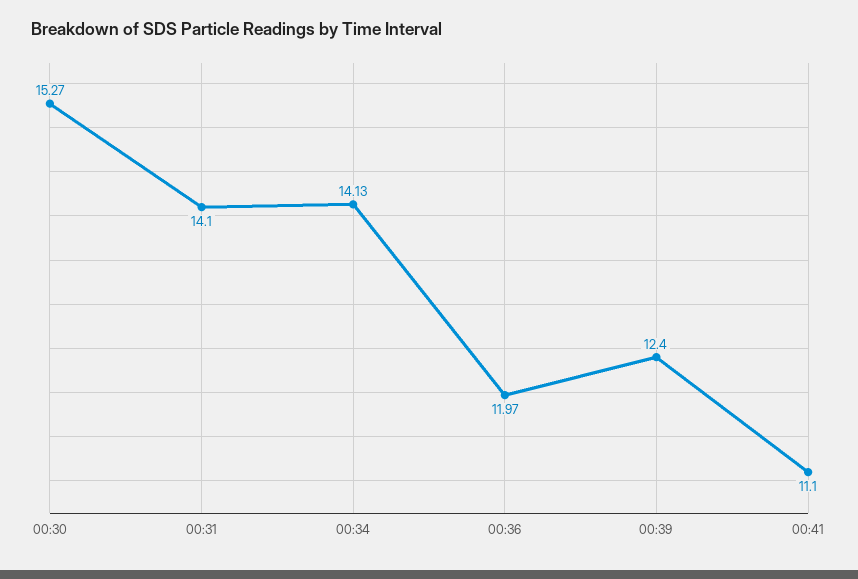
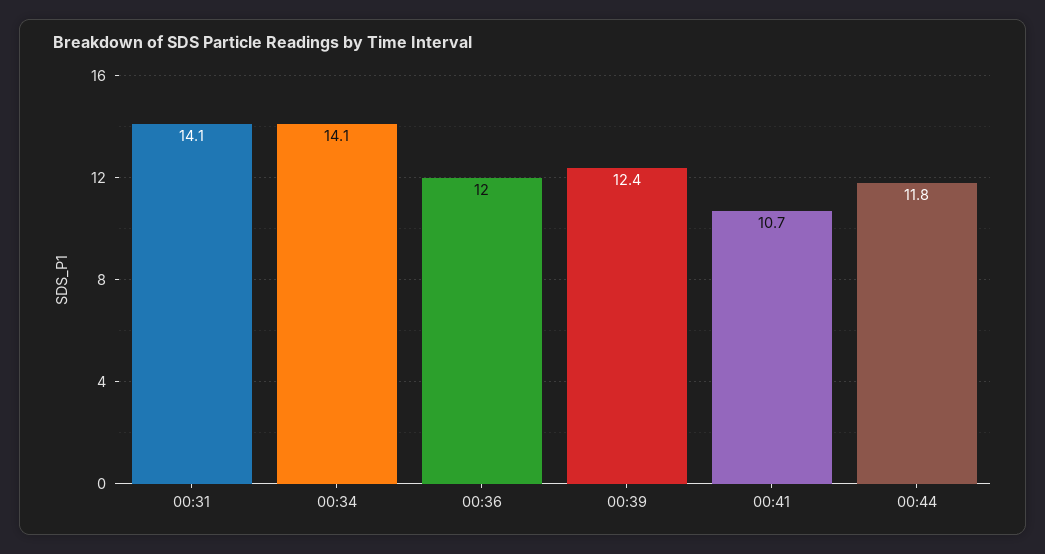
00:30: 15.27 -> none
00:41: 11.1 -> 10.7
00:44: none -> 11.8

